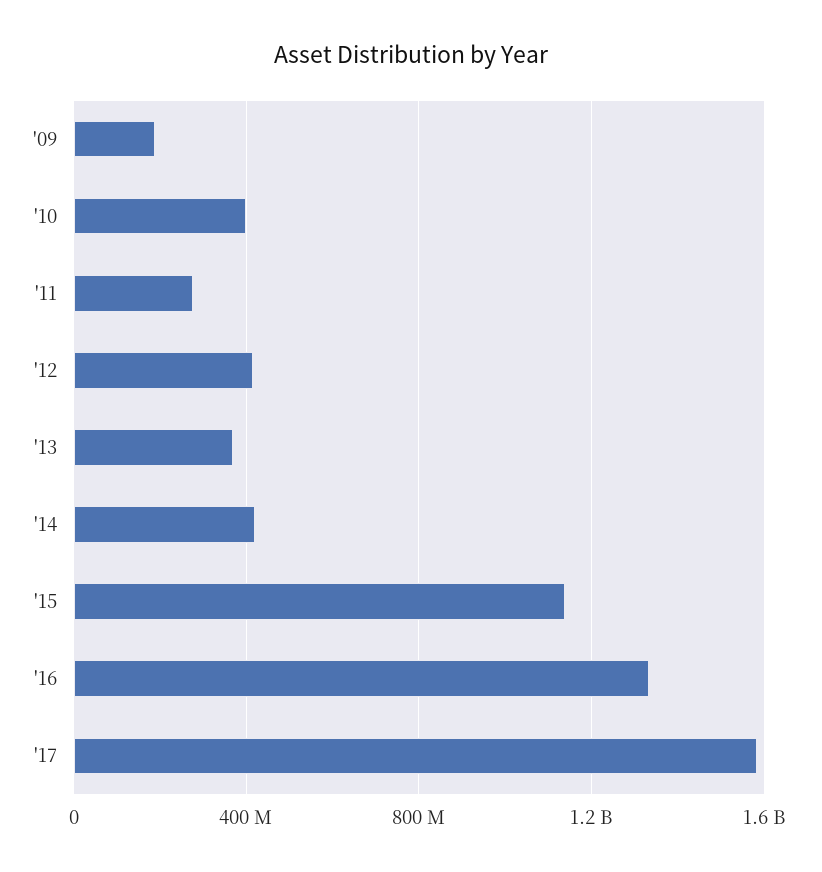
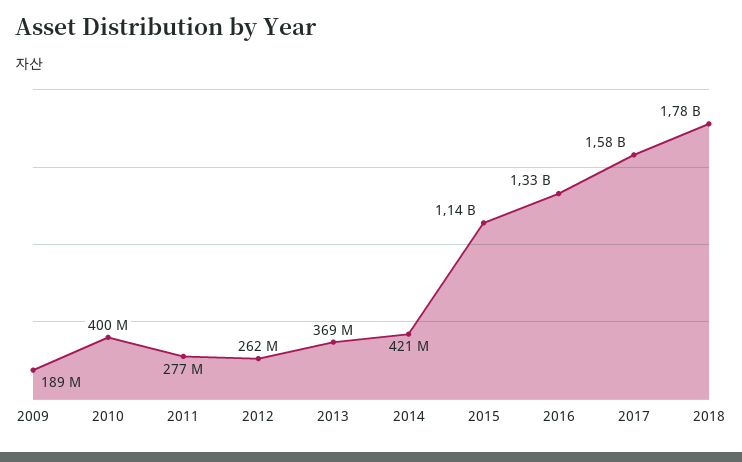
'12: 400000000 -> 262000000
2018: none -> 1780000000

